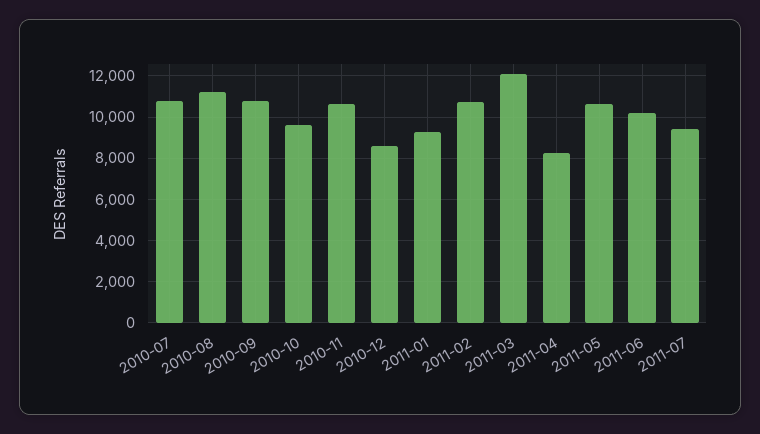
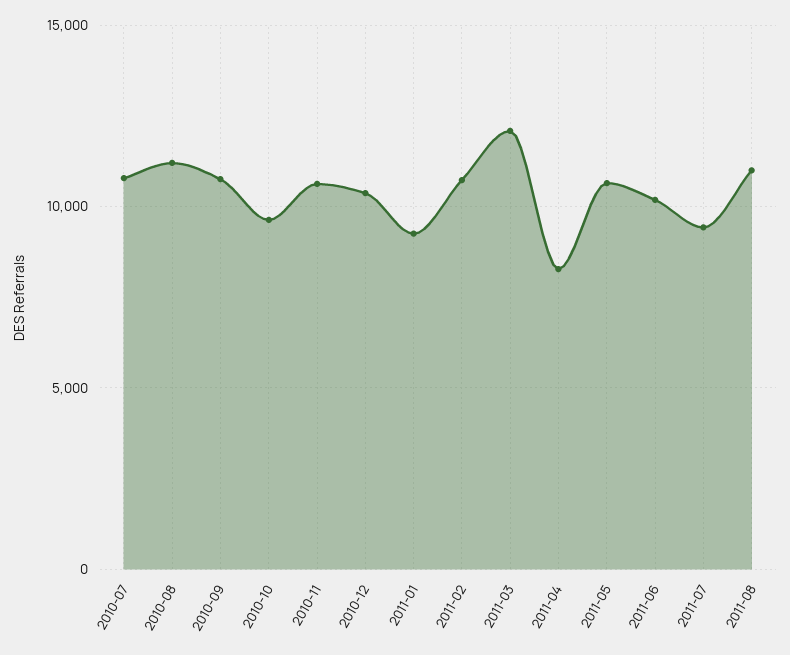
2010-12: 8500 -> 10500
2011-08: none -> 11000

